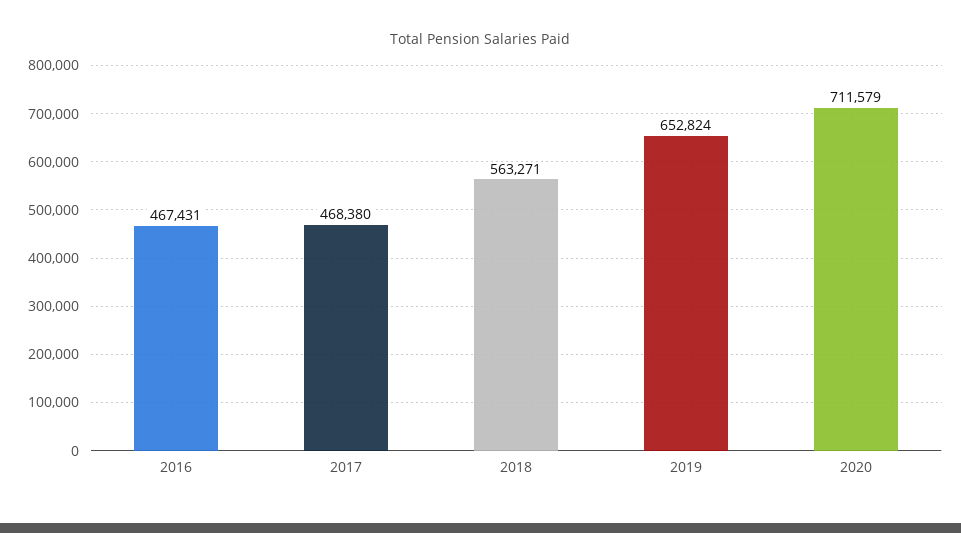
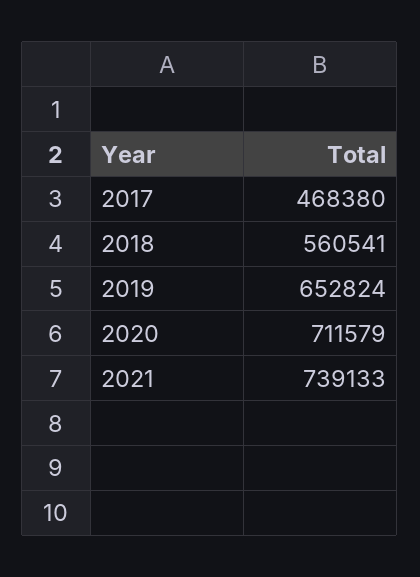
2016: 467431 -> none
2018: 563271 -> 560541
2021: none -> 739133

